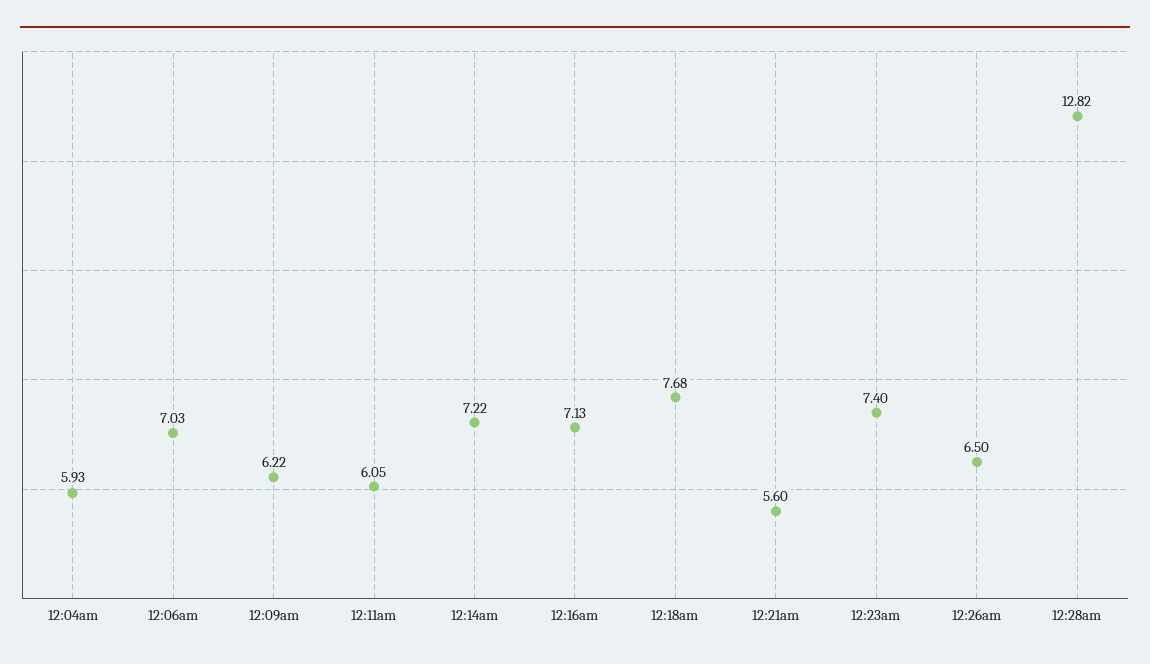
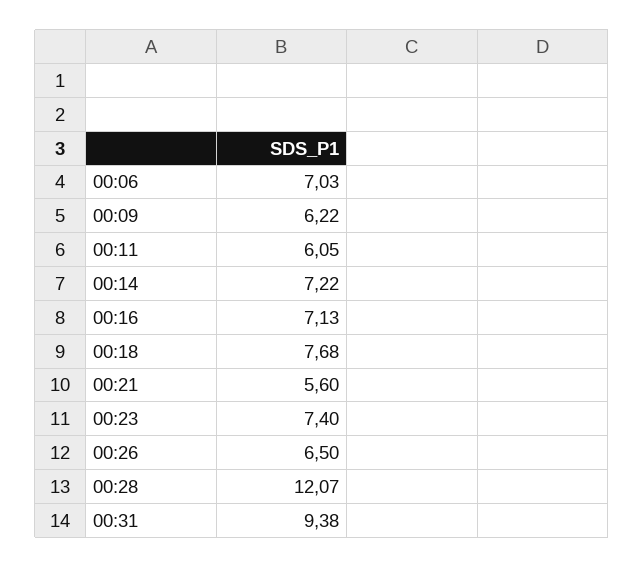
12:04am: 5.93 -> none
12:28am: 12.82 -> 12.07
00:31: none -> 9.38

